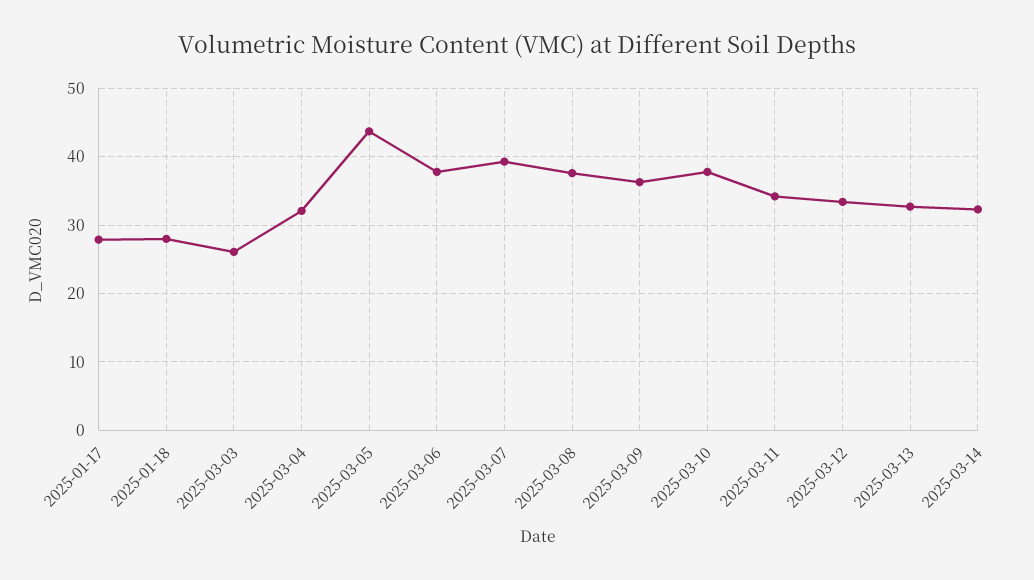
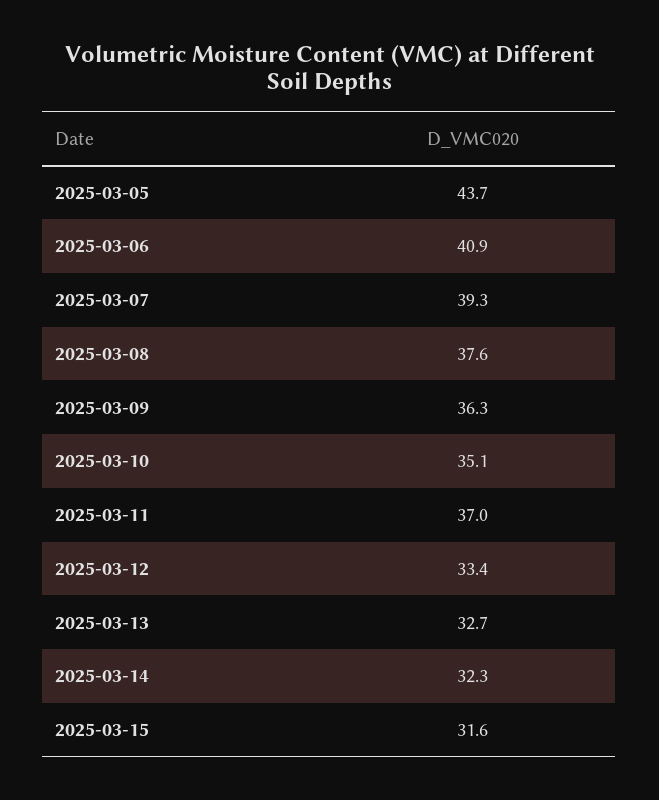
2025-01-17: 28 -> none
2025-01-18: 28 -> none
2025-03-03: 26 -> none
2025-03-04: 32 -> none
2025-03-06: 38 -> 40.9
2025-03-10: 38 -> 35.1
2025-03-11: 34 -> 37
2025-03-15: none -> 31.6

